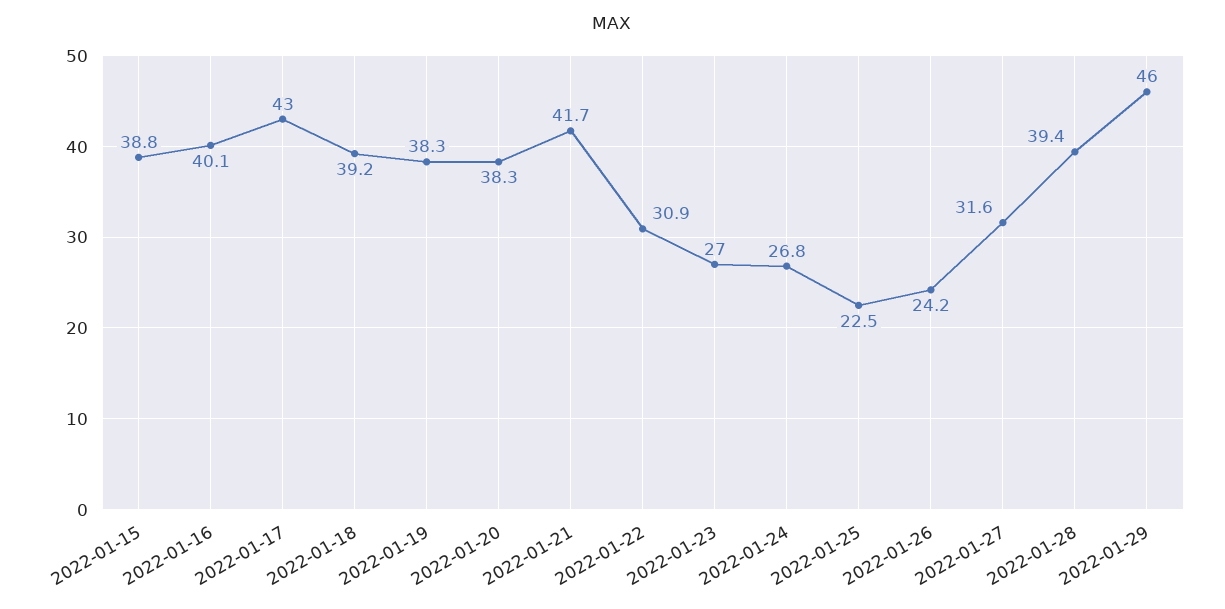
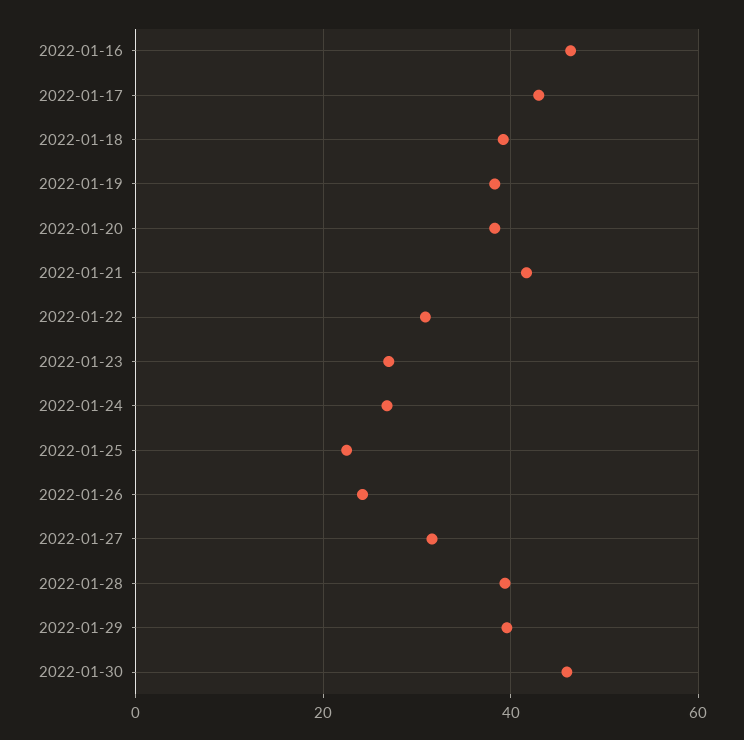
2022-01-15: 38.8 -> none
2022-01-16: 40.1 -> 46
2022-01-29: 46 -> 40
2022-01-30: none -> 46

